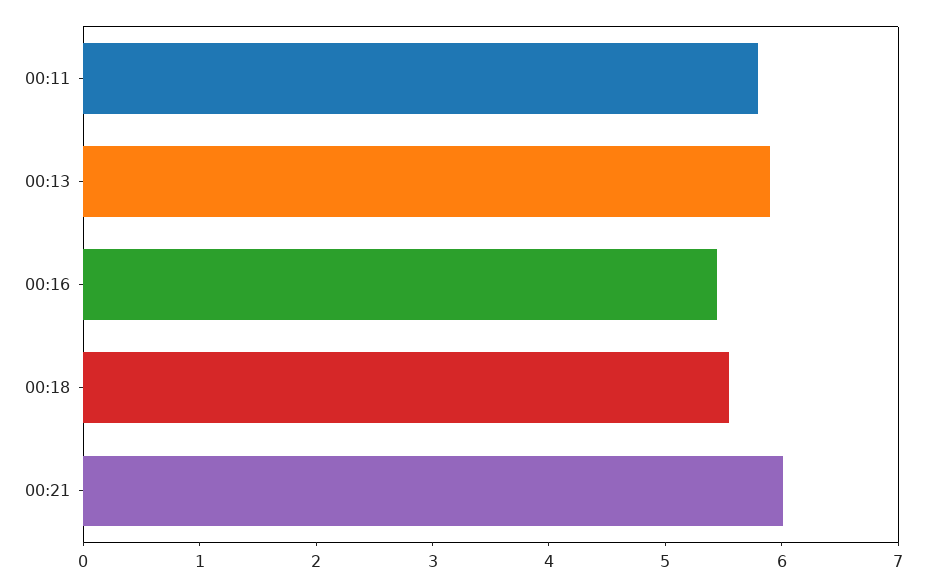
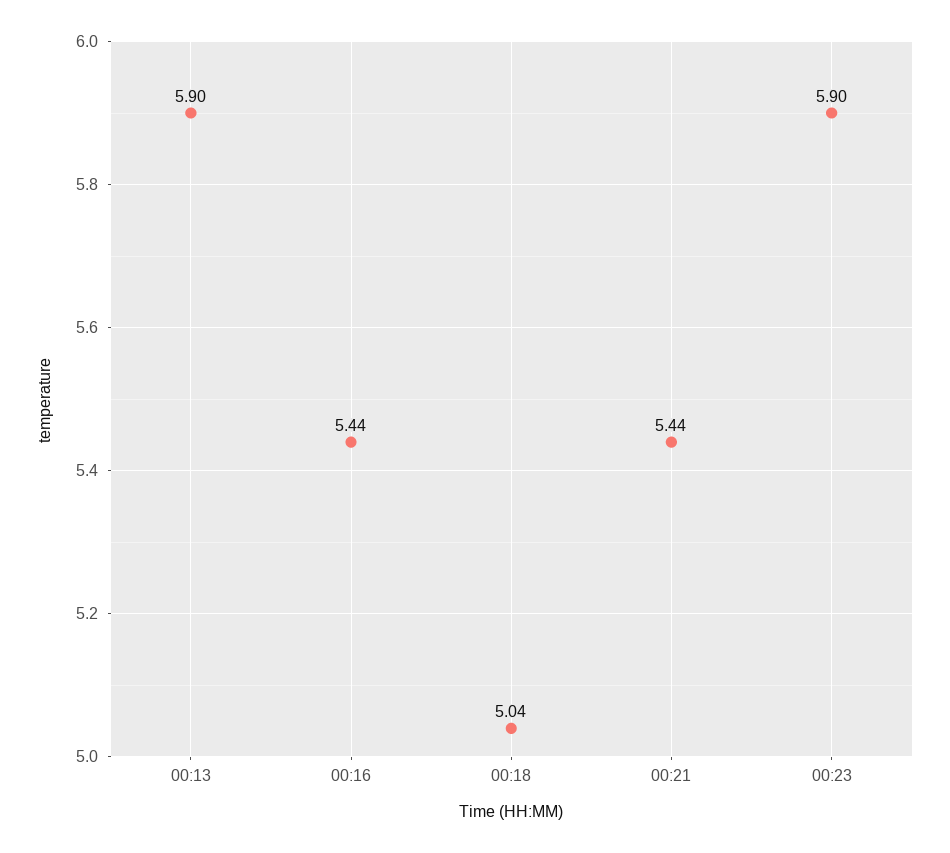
00:11: 5.8 -> none
00:18: 5.6 -> 5.04
00:21: 6 -> 5.44
00:23: none -> 5.9

